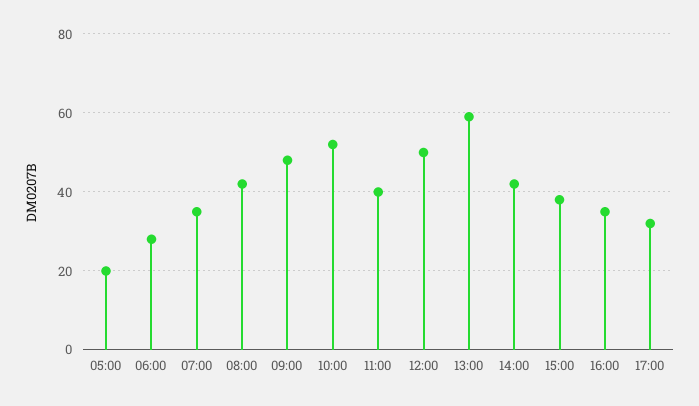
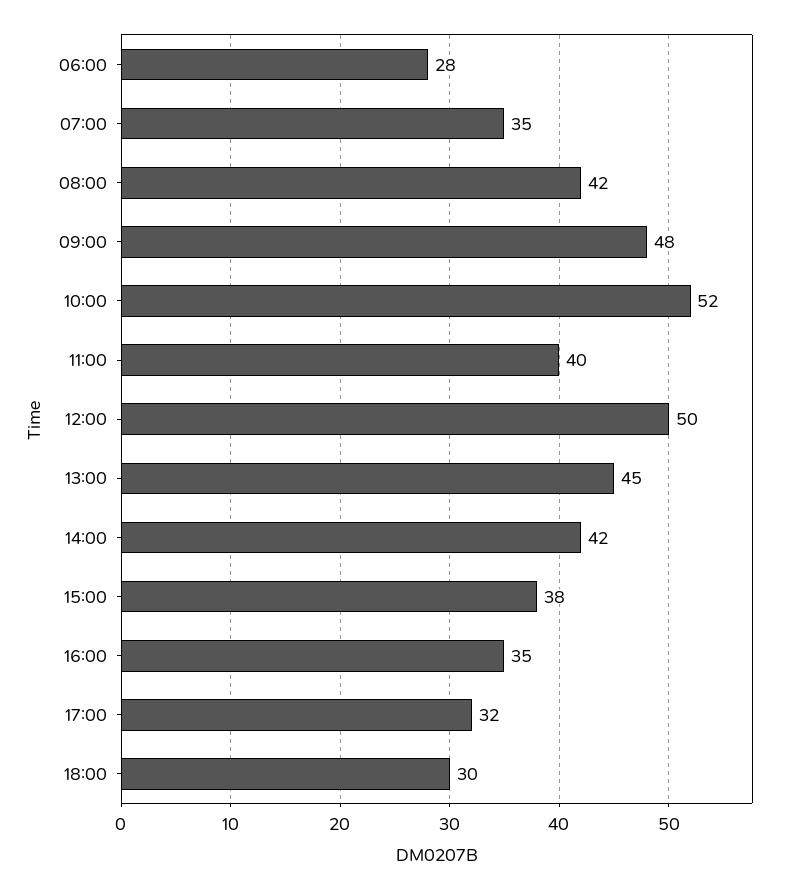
05:00: 20 -> none
13:00: 60 -> 45
18:00: none -> 30

